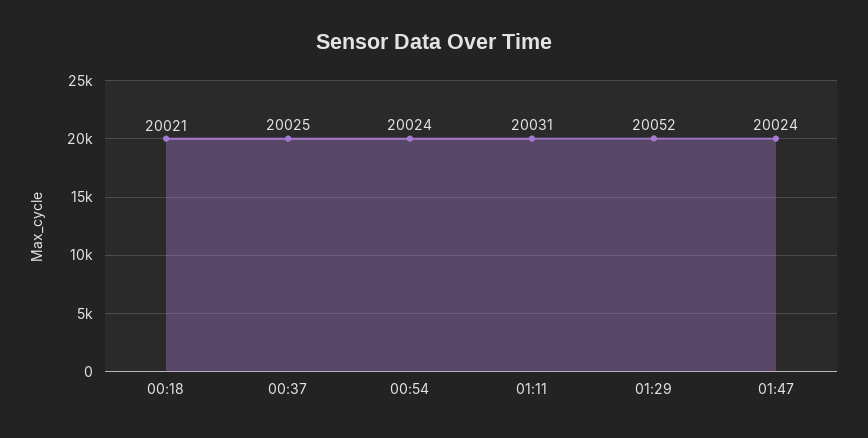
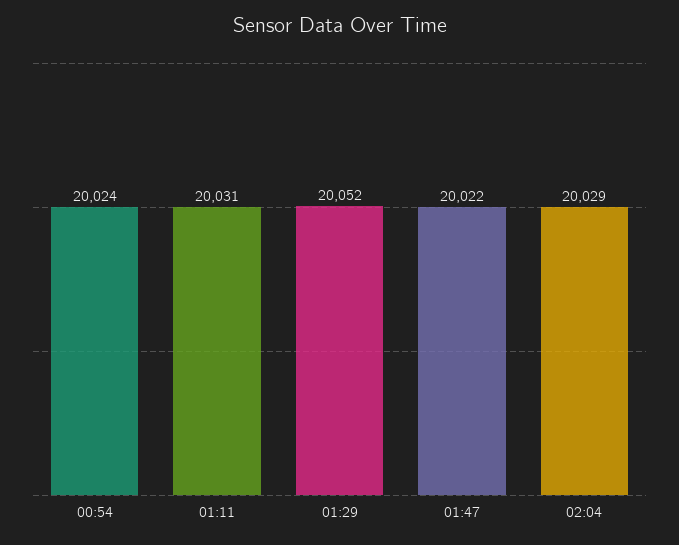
00:18: 20021 -> none
00:37: 20025 -> none
01:47: 20024 -> 20022
02:04: none -> 20029

